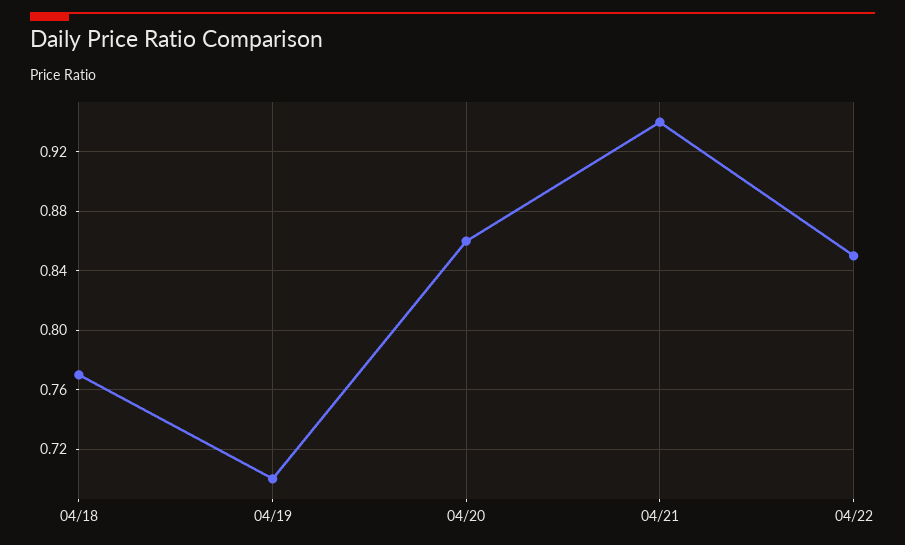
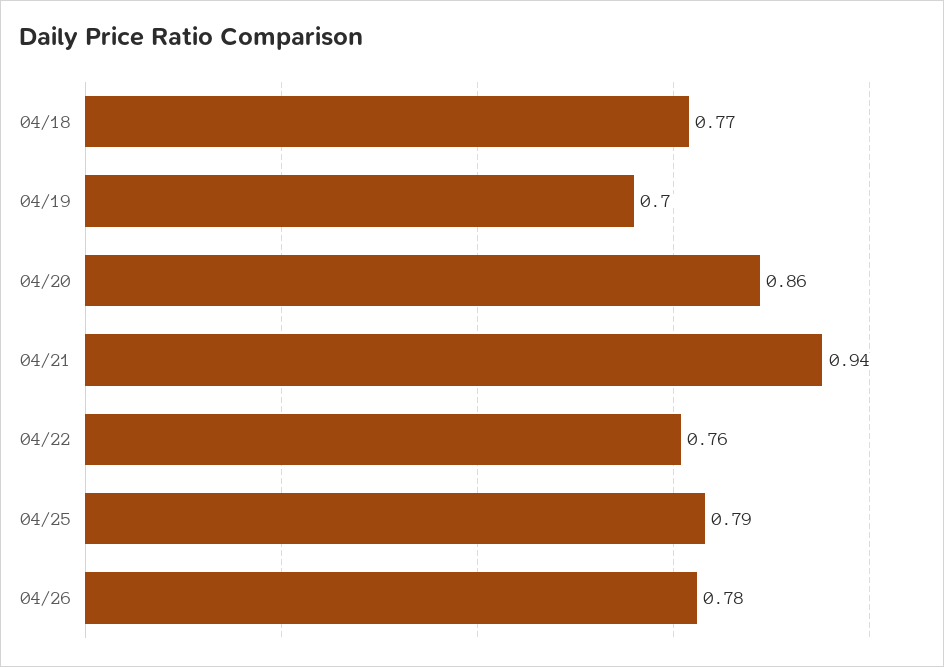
04/22: 0.85 -> 0.76
04/25: none -> 0.79
04/26: none -> 0.78

